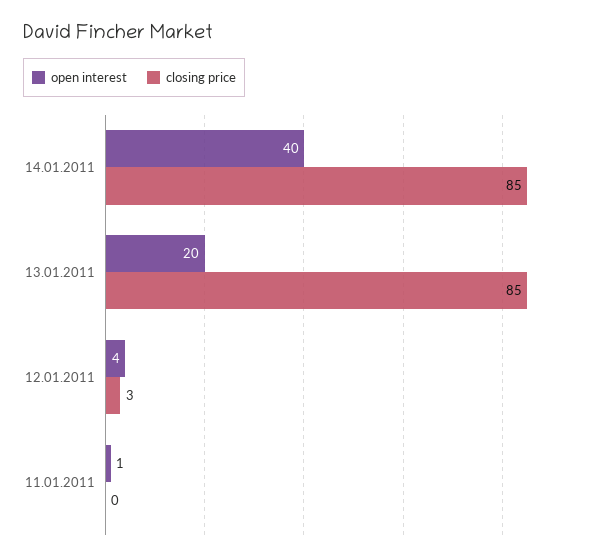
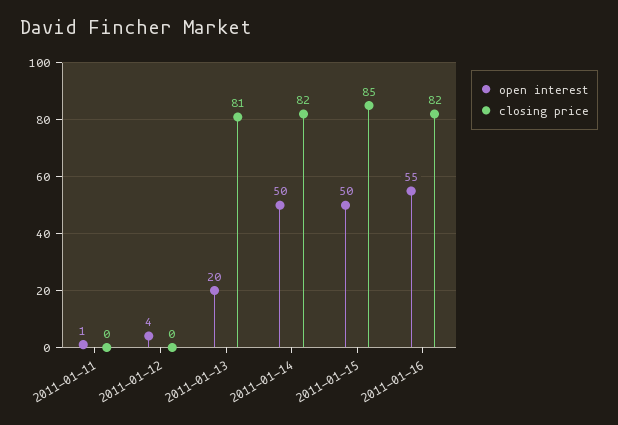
open interest, 14.01.2011: 40 -> 50
closing price, 14.01.2011: 85 -> 82
closing price, 13.01.2011: 85 -> 81
closing price, 12.01.2011: 3 -> 0
open interest, 2011-01-15: none -> 50
closing price, 2011-01-15: none -> 85
open interest, 2011-01-16: none -> 55
closing price, 2011-01-16: none -> 82

